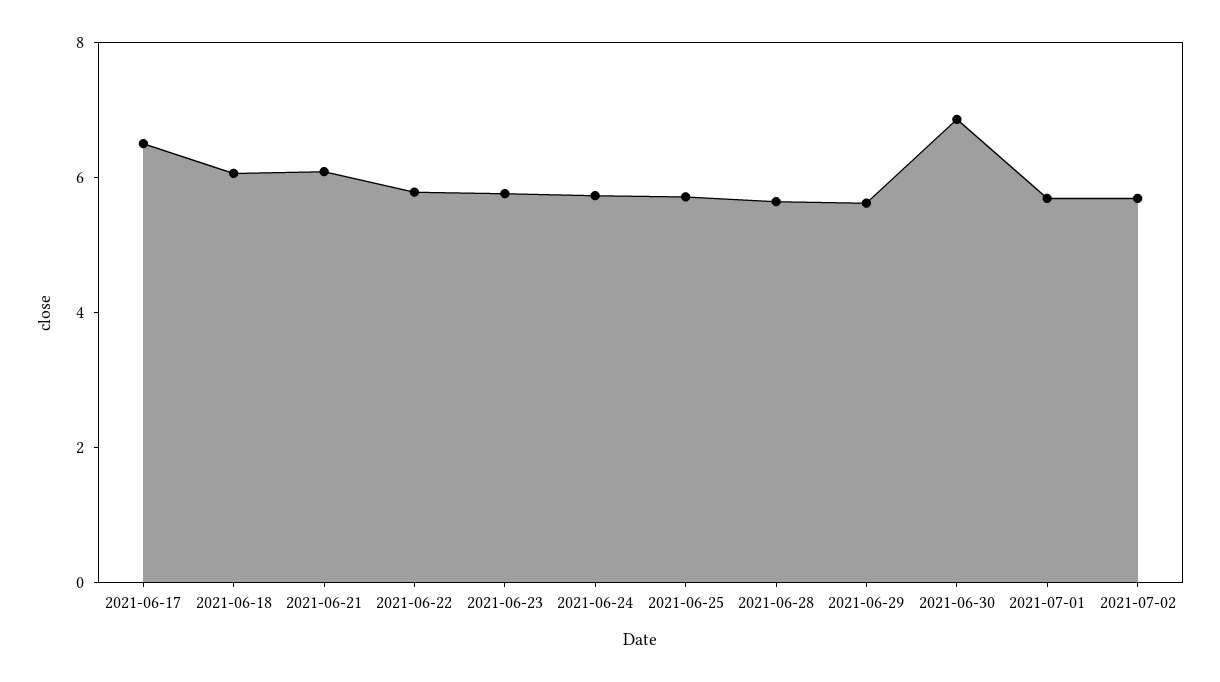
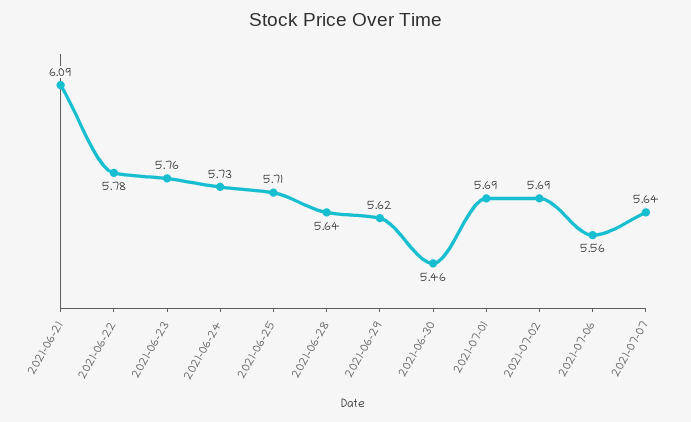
2021-06-17: 6.5 -> none
2021-06-18: 6 -> none
2021-06-30: 7 -> 5.46
2021-07-06: none -> 5.56
2021-07-07: none -> 5.64

